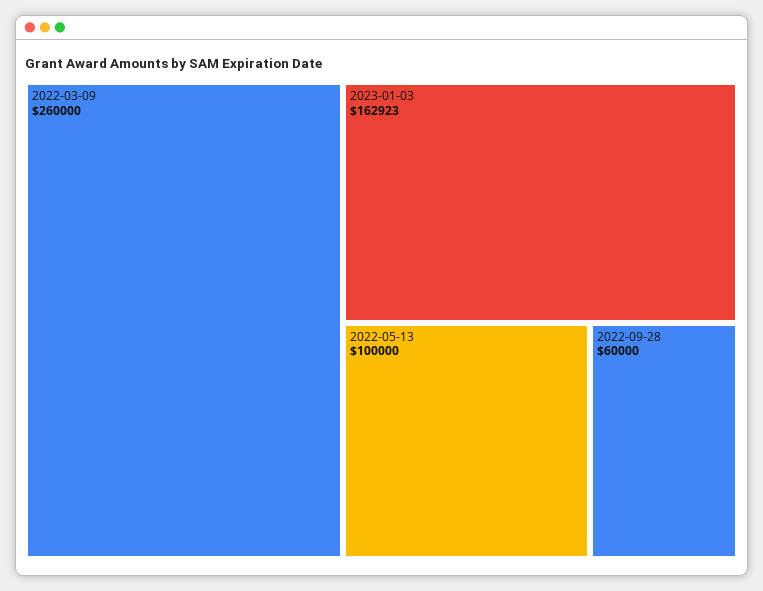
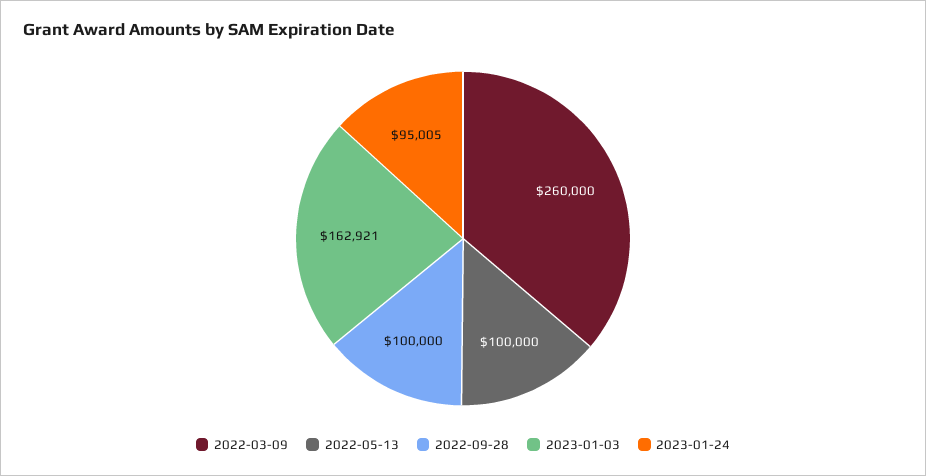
2023-01-03: 162923 -> 162921
2022-09-28: 60000 -> 100000
2023-01-24: none -> 95005

